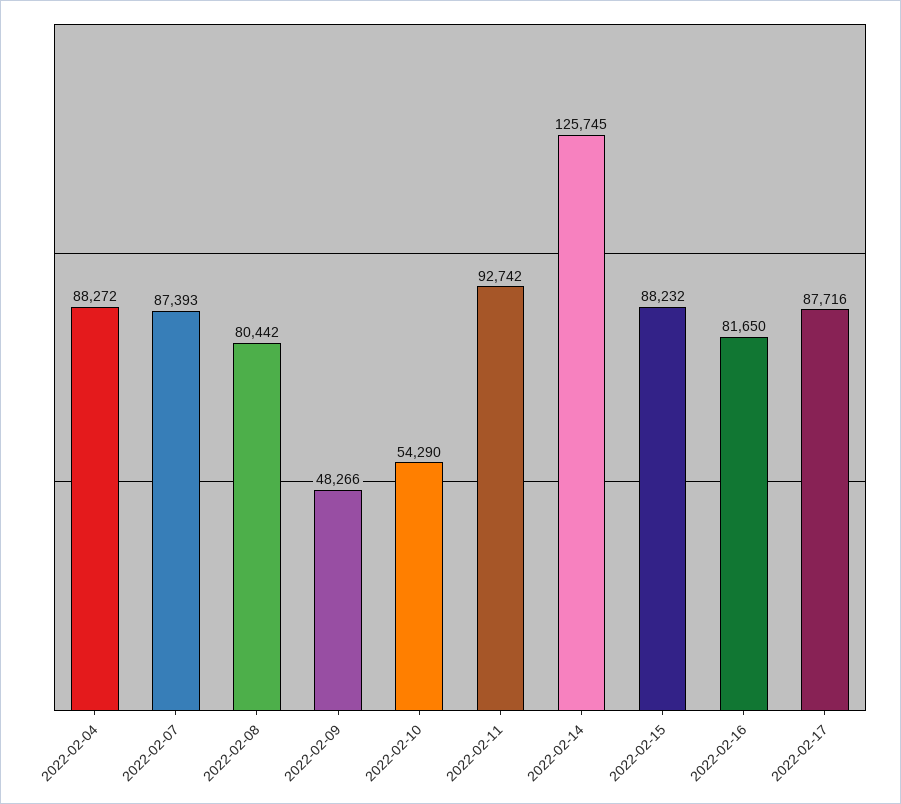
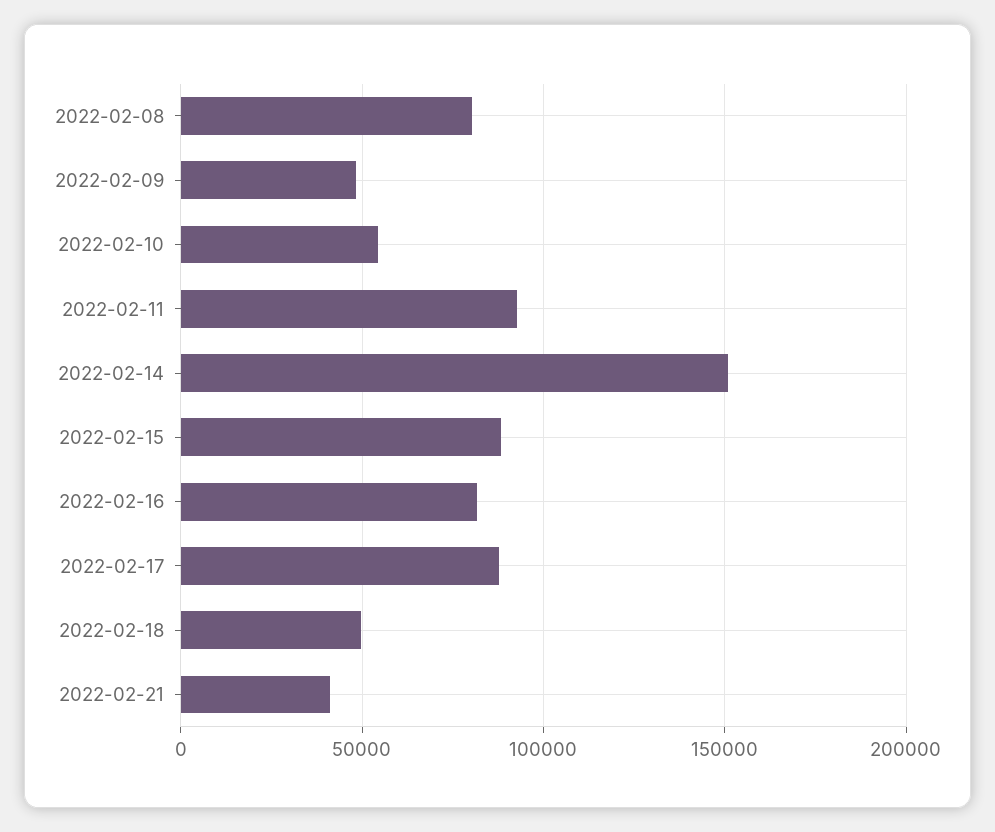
2022-02-04: 88272 -> none
2022-02-07: 87393 -> none
2022-02-14: 125745 -> 150000
2022-02-18: none -> 50000
2022-02-21: none -> 40000

